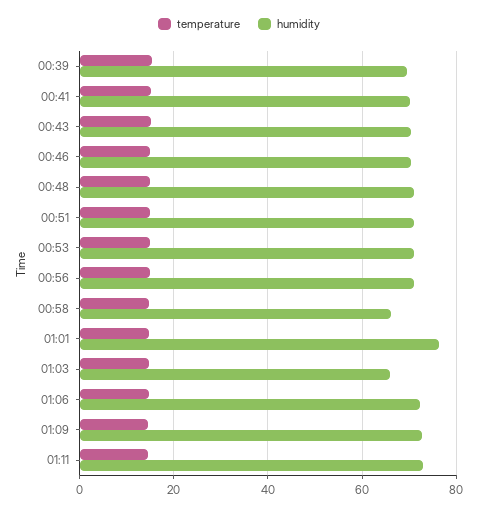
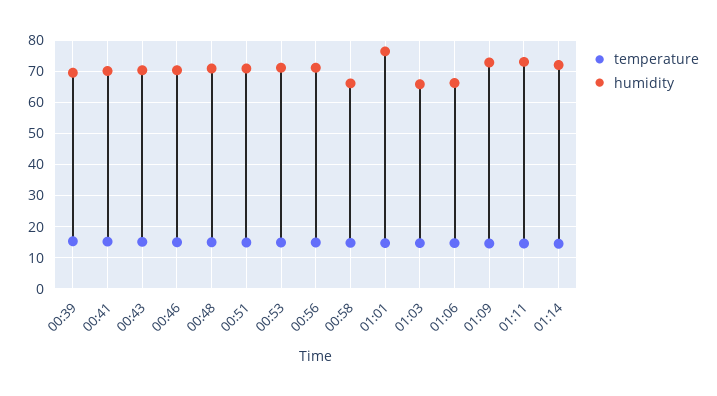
humidity, 01:06: 72 -> 66
temperature, 01:14: none -> 14
humidity, 01:14: none -> 72

